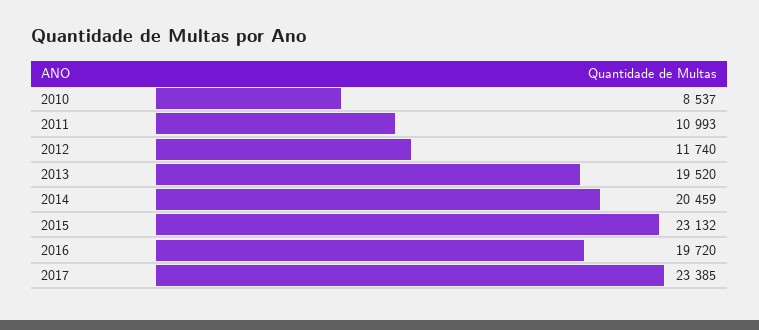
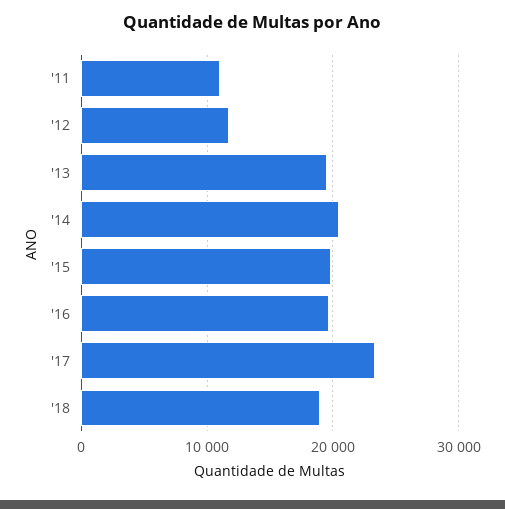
2010: 8537 -> none
2015: 23132 -> 20000
'18: none -> 19000

